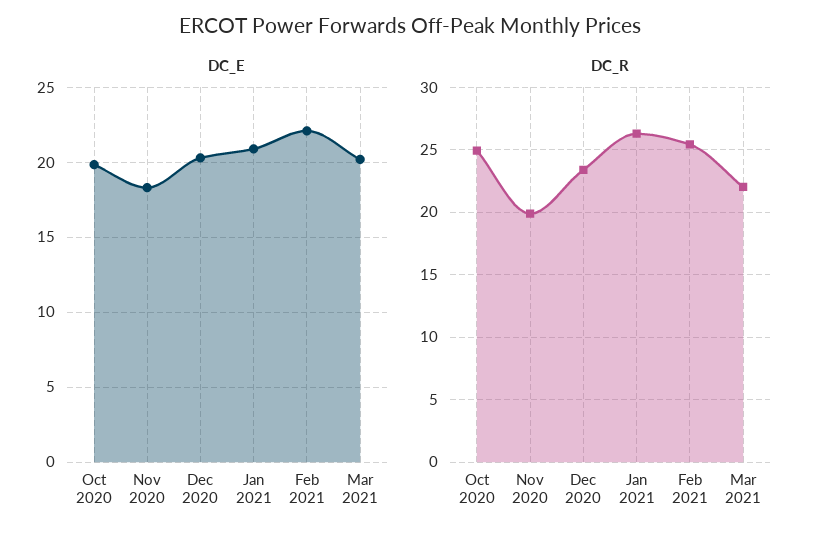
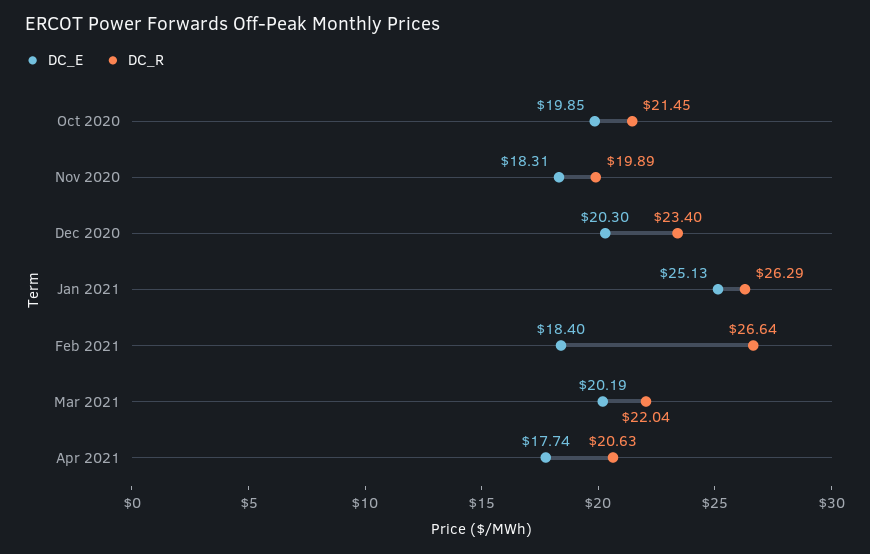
DC_E, Jan 2021: 21 -> 25.13
DC_E, Feb 2021: 22 -> 18.4
DC_R, Oct 2020: 25 -> 21.45
DC_R, Feb 2021: 25.5 -> 26.64
DC_E, Apr 2021: none -> 17.74
DC_R, Apr 2021: none -> 20.63

